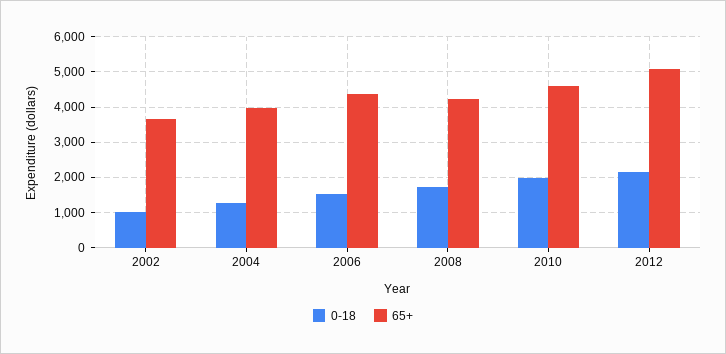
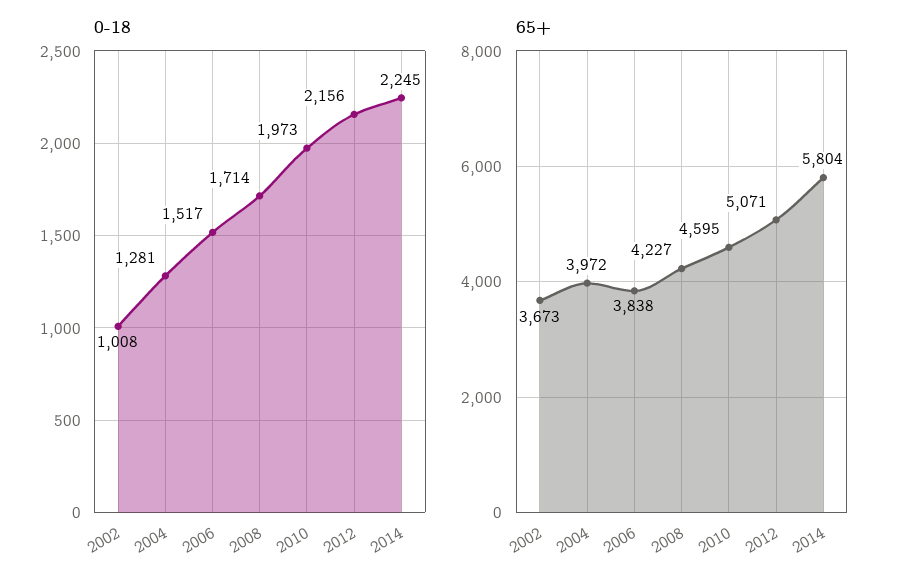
65+, 2006: 4400 -> 3838
0-18, 2014: none -> 2245
65+, 2014: none -> 5804

